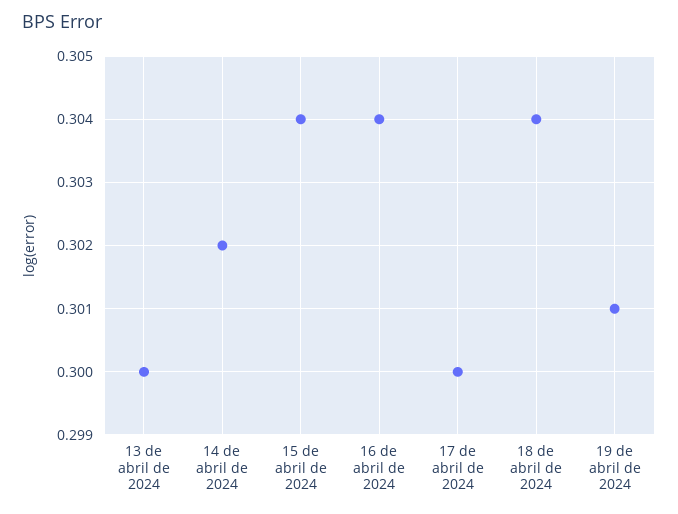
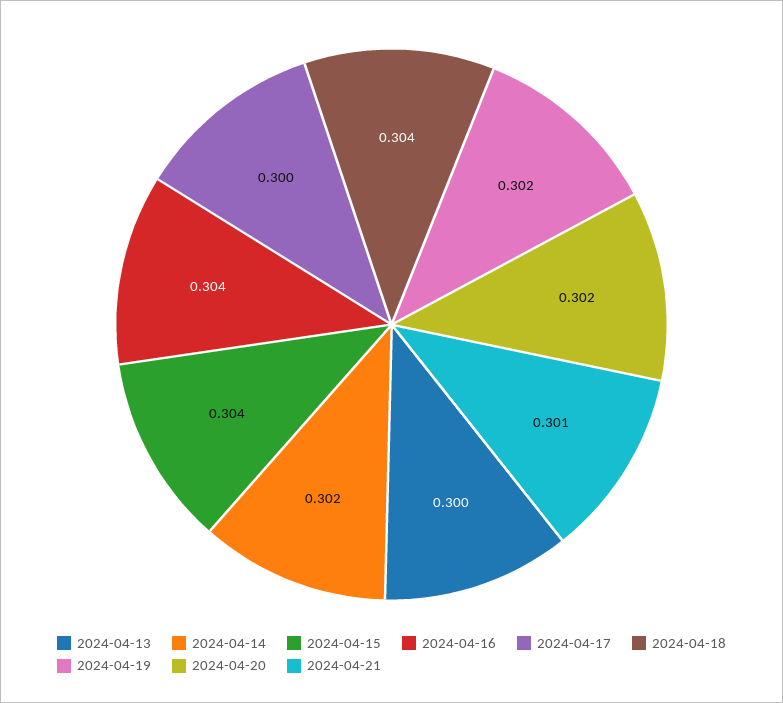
19 de abril de 2024: 0.301 -> 0.302
2024-04-20: none -> 0.302
2024-04-21: none -> 0.301

